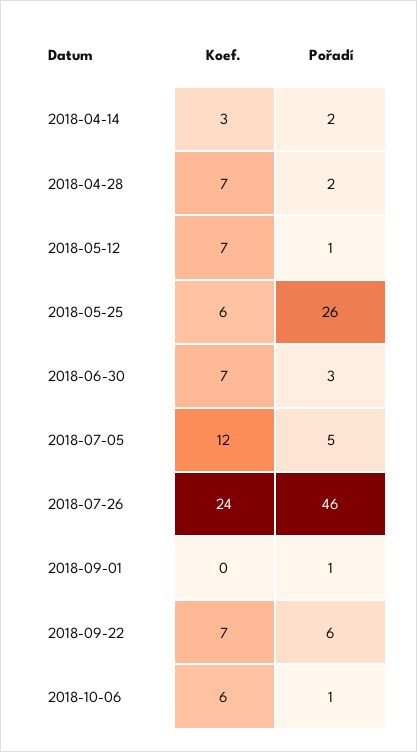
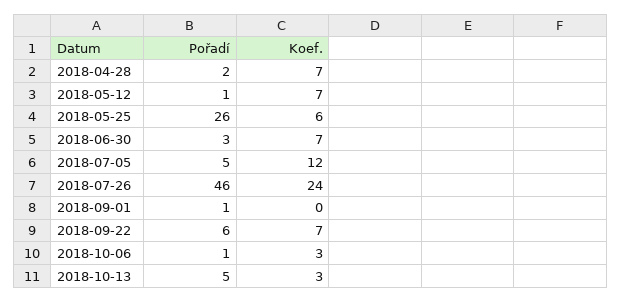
Koef., 2018-04-14: 3 -> none
Pořadí, 2018-04-14: 2 -> none
Koef., 2018-10-06: 6 -> 3
Pořadí, 2018-10-13: none -> 5
Koef., 2018-10-13: none -> 3

